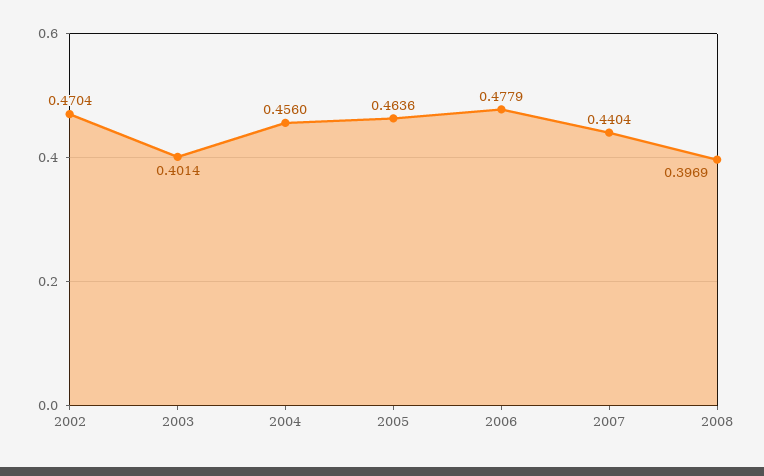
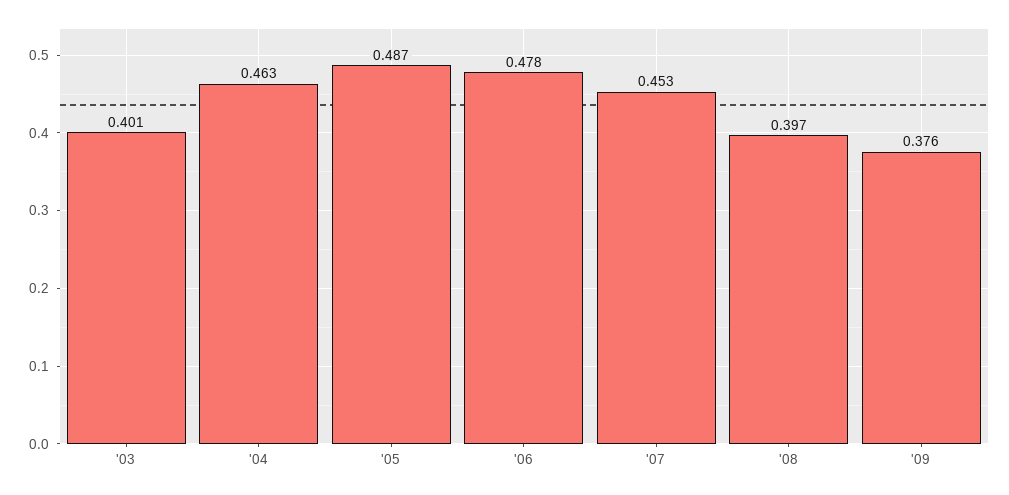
2002: 0.4704 -> none
2004: 0.456 -> 0.463
2005: 0.4636 -> 0.487
2007: 0.4404 -> 0.453
'09: none -> 0.376

